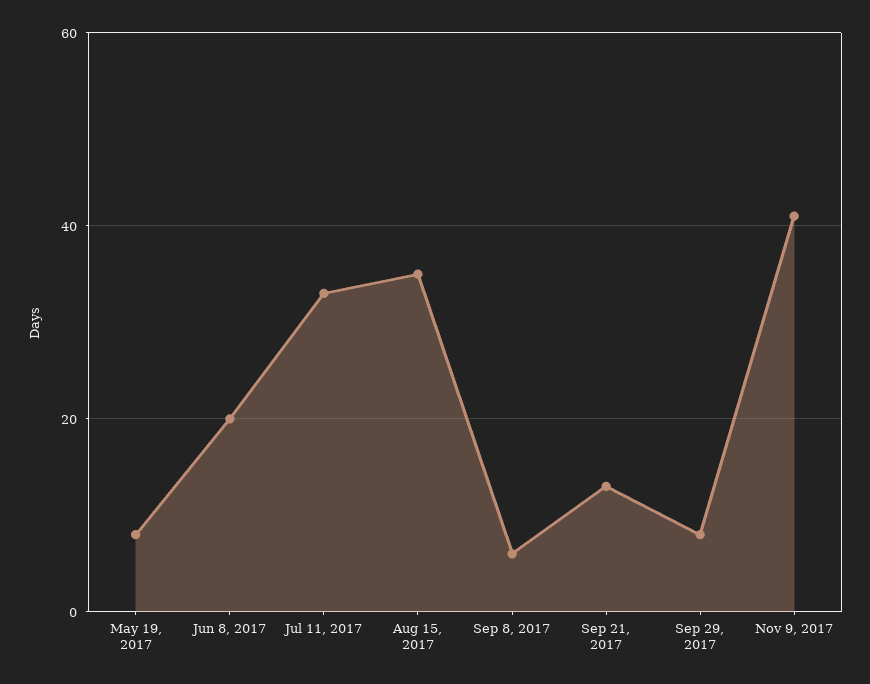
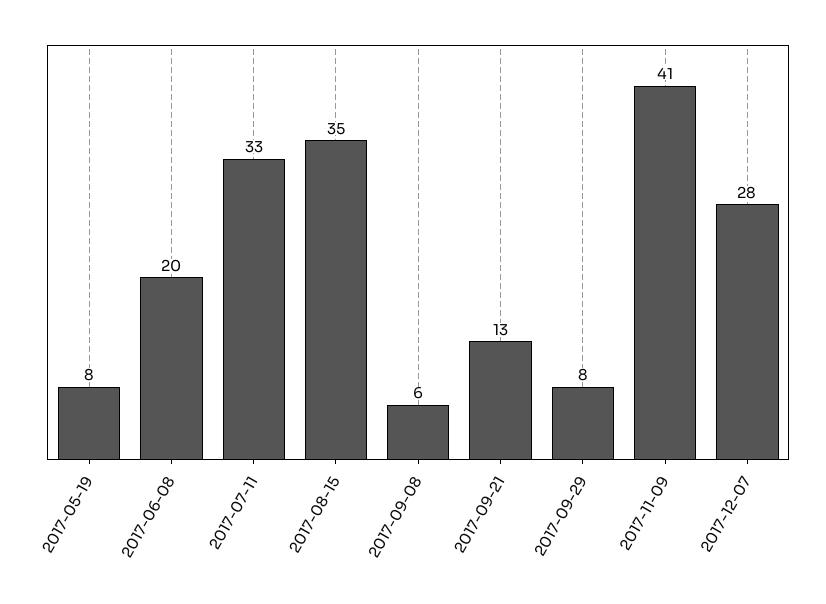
2017-12-07: none -> 28

